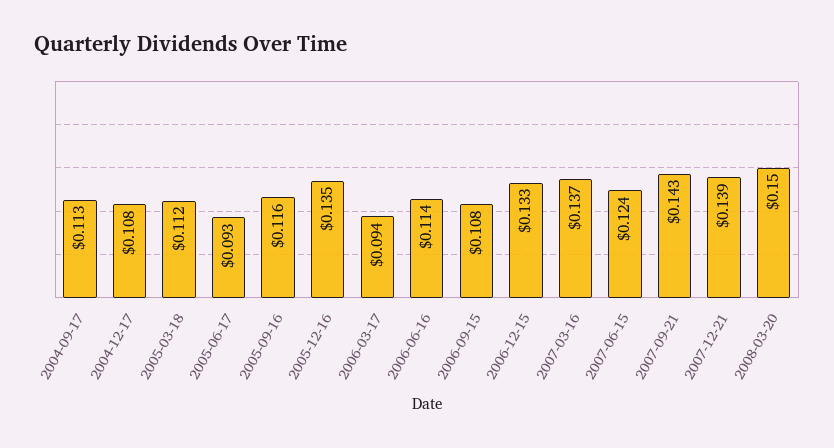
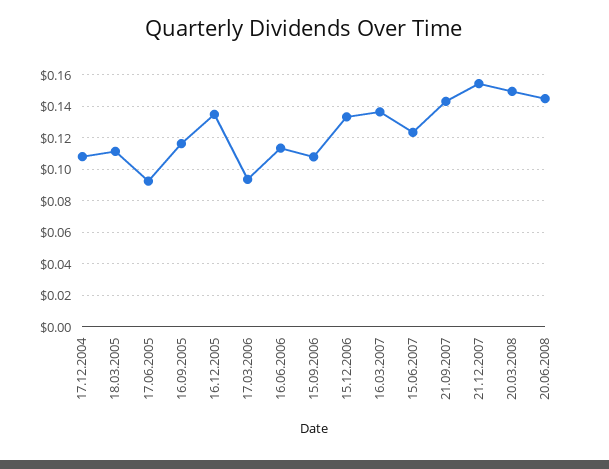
2004-09-17: 0.113 -> none
2007-12-21: 0.139 -> 0.155
20.06.2008: none -> 0.145

